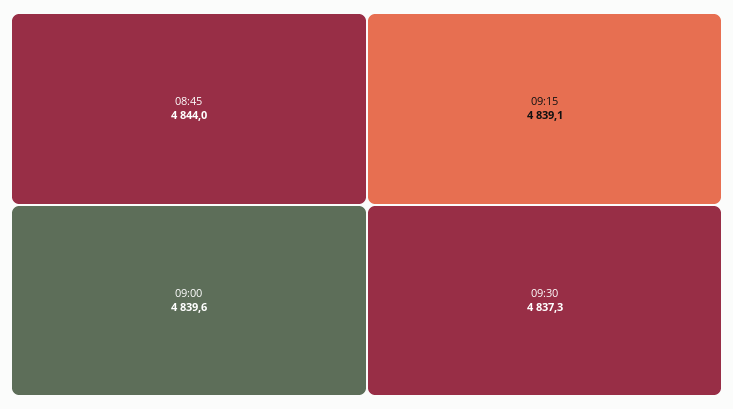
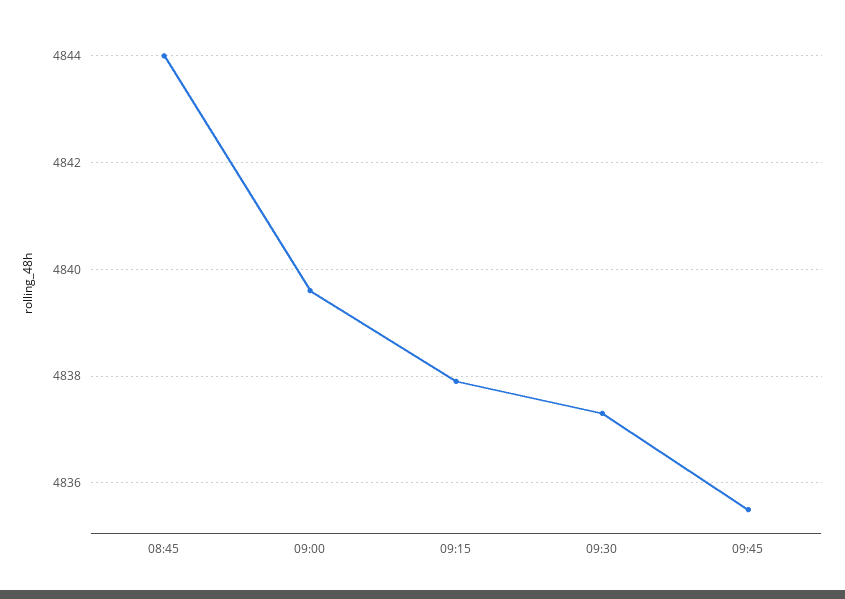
09:15: 4839.1 -> 4838
09:45: none -> 4835.5

